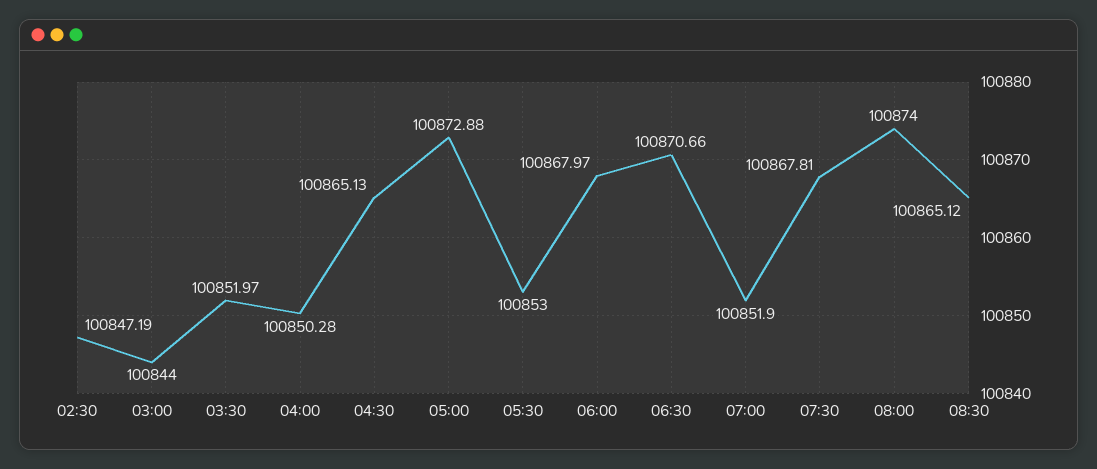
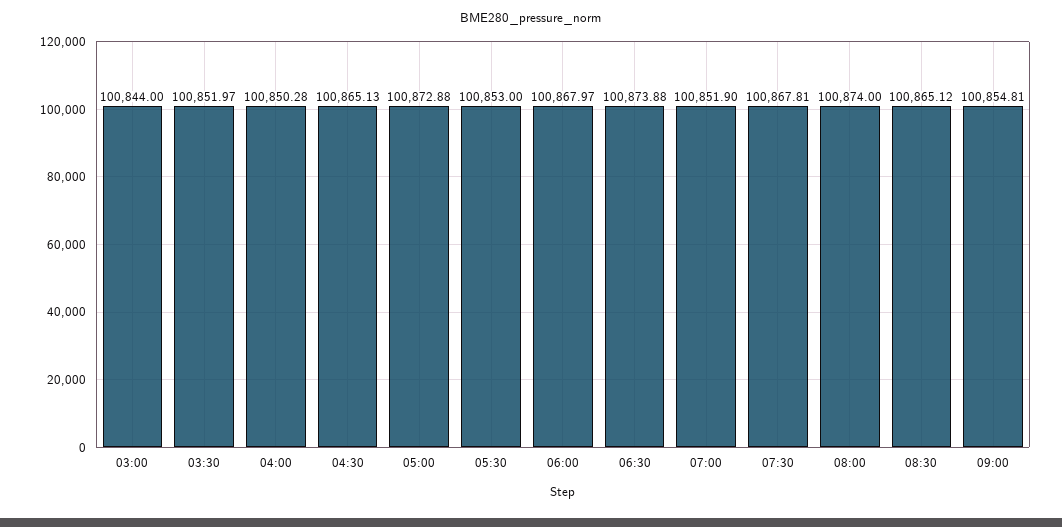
02:30: 100847.19 -> none
06:30: 100870.66 -> 100873.88
09:00: none -> 100854.81

